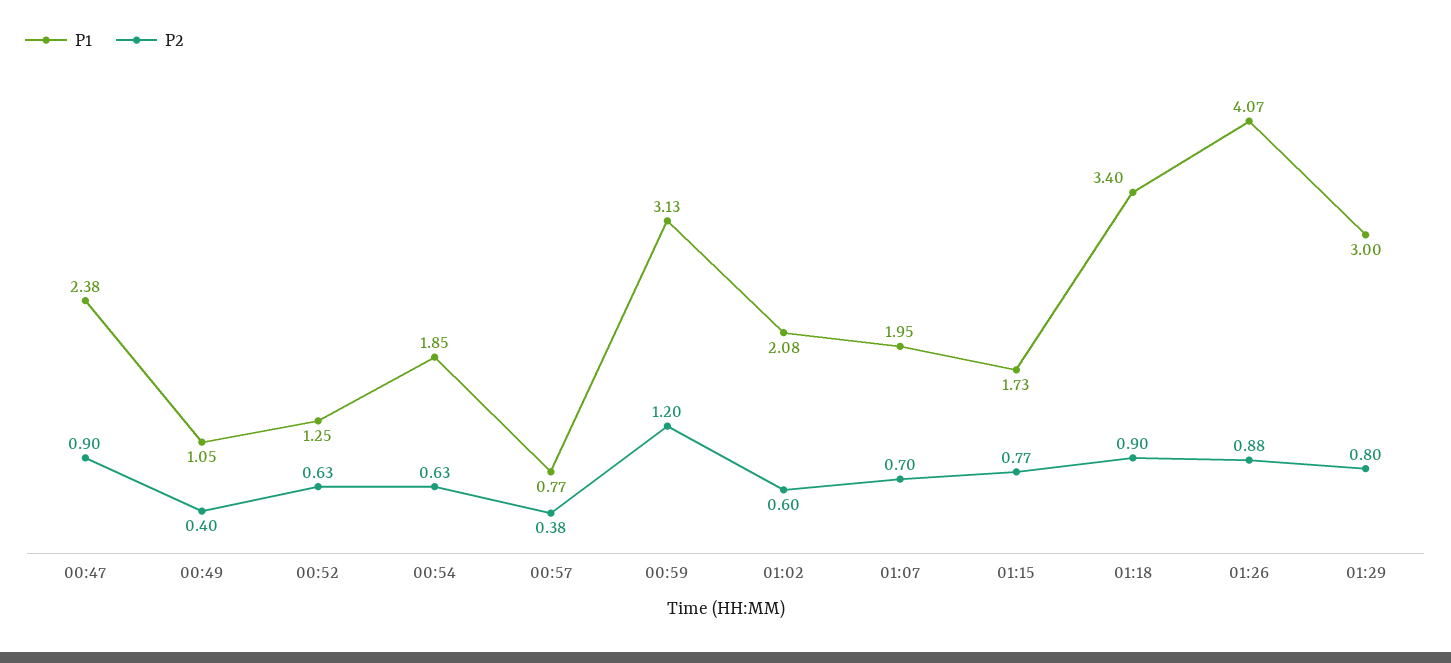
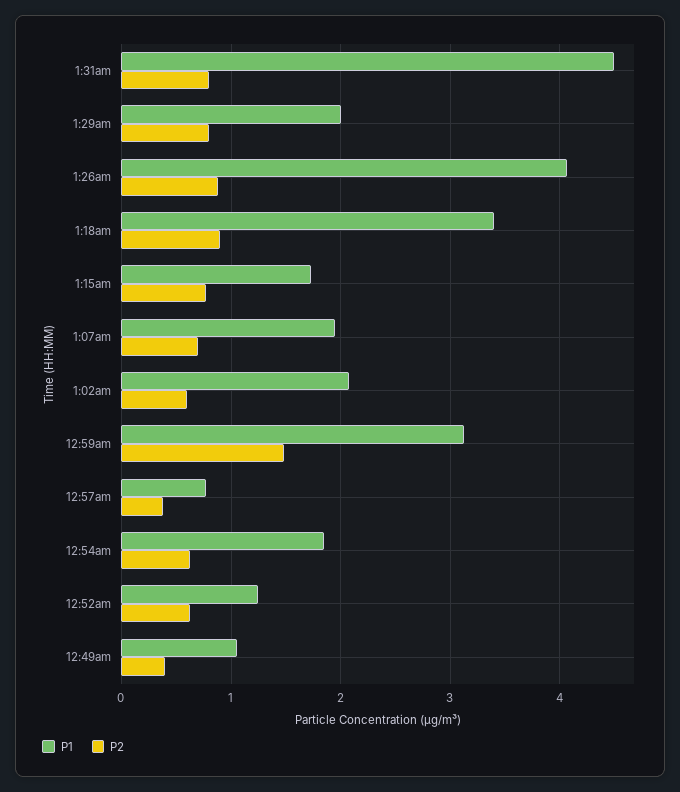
P1, 00:47: 2.38 -> none
P2, 00:47: 0.9 -> none
P2, 00:59: 1.2 -> 1.5
P1, 01:29: 3 -> 2
P1, 1:31am: none -> 4.5
P2, 1:31am: none -> 0.8

